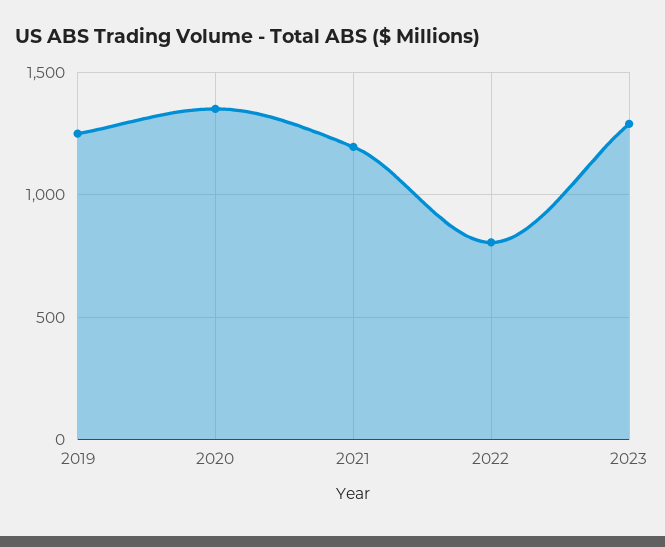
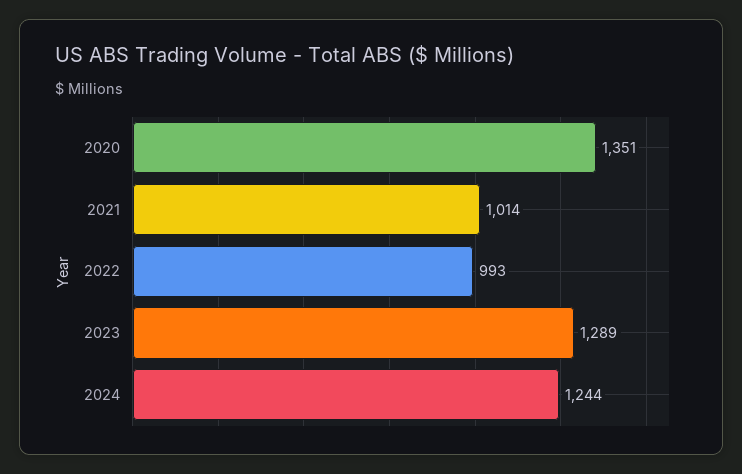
2019: 1250 -> none
2021: 1200 -> 1014
2022: 800 -> 993
2024: none -> 1244

